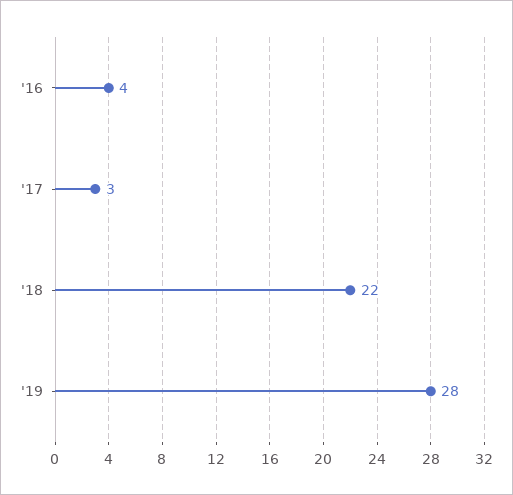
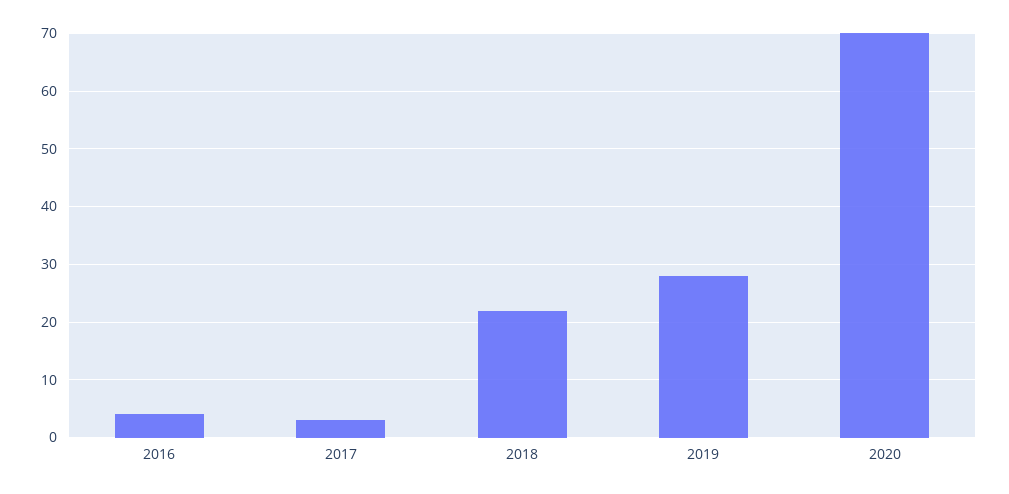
2020: none -> 70

